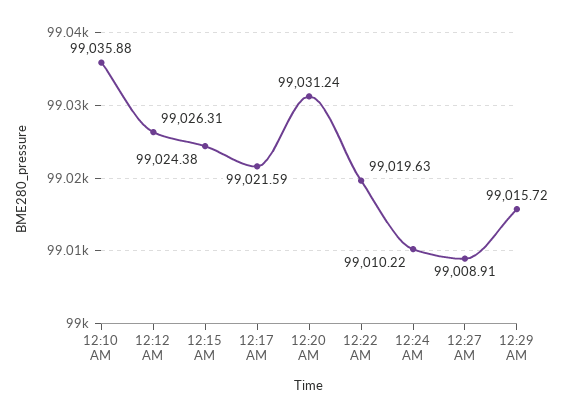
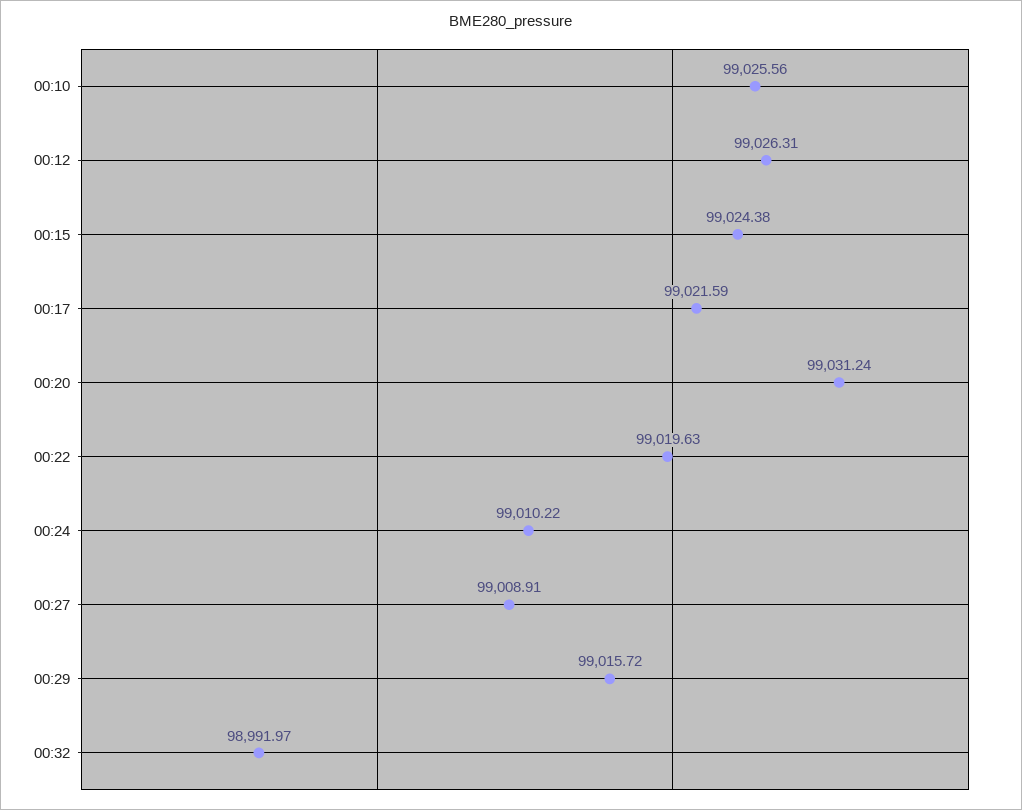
12:10 AM: 99035.88 -> 99025.56
00:32: none -> 98991.97

